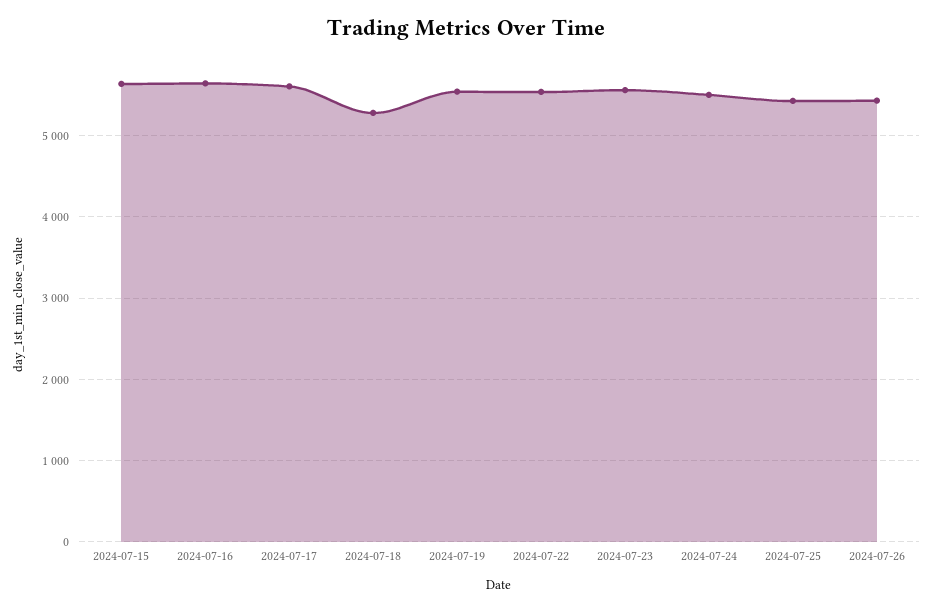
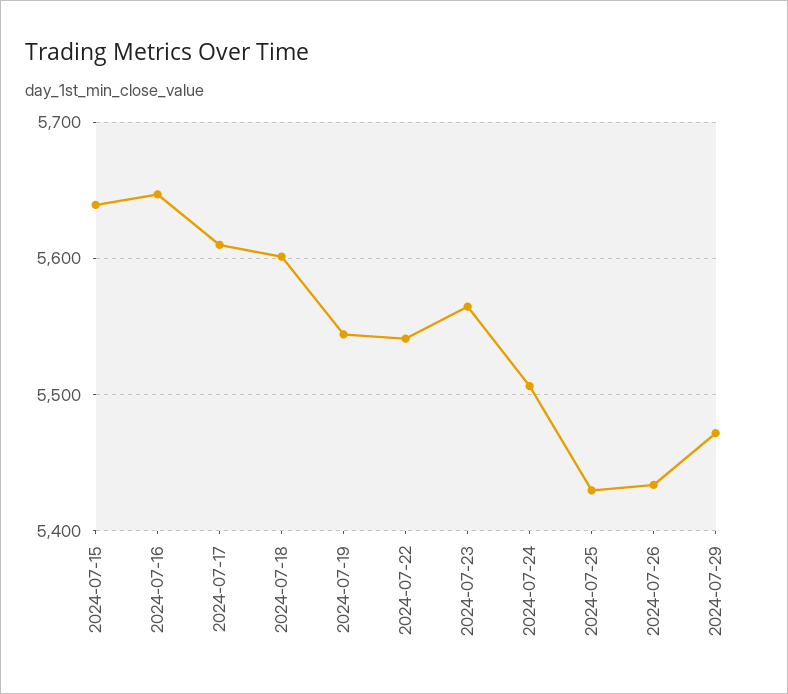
2024-07-18: 5300 -> 5600
2024-07-29: none -> 5470

